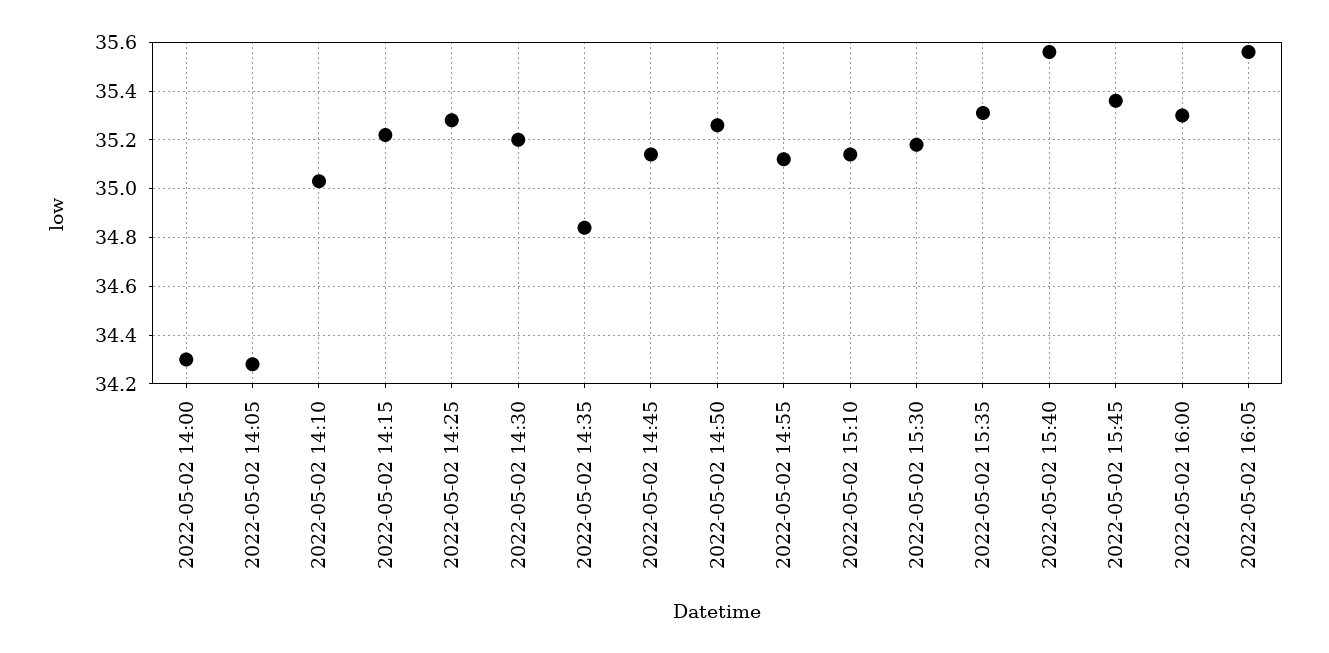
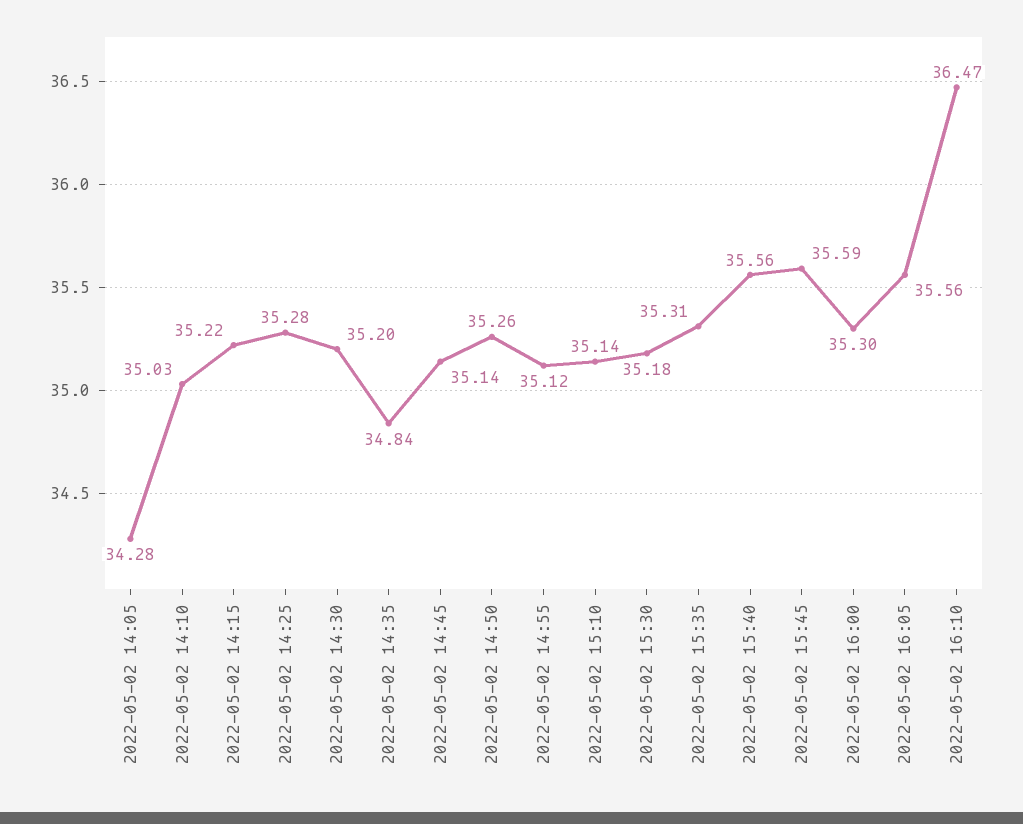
2022-05-02 14:00: 34.3 -> none
2022-05-02 15:45: 35.35 -> 35.59
2022-05-02 16:10: none -> 36.47

